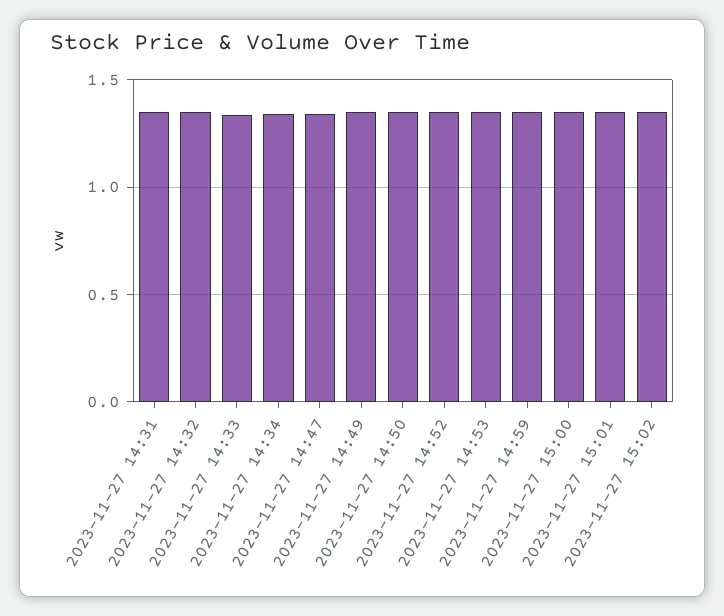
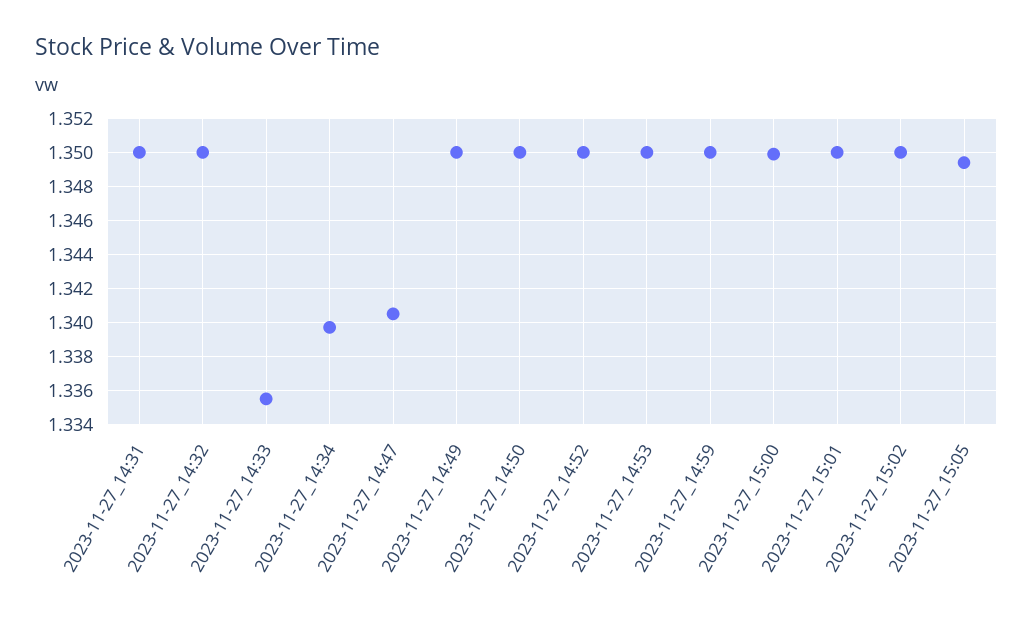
2023-11-27_15:05: none -> 1.3495

